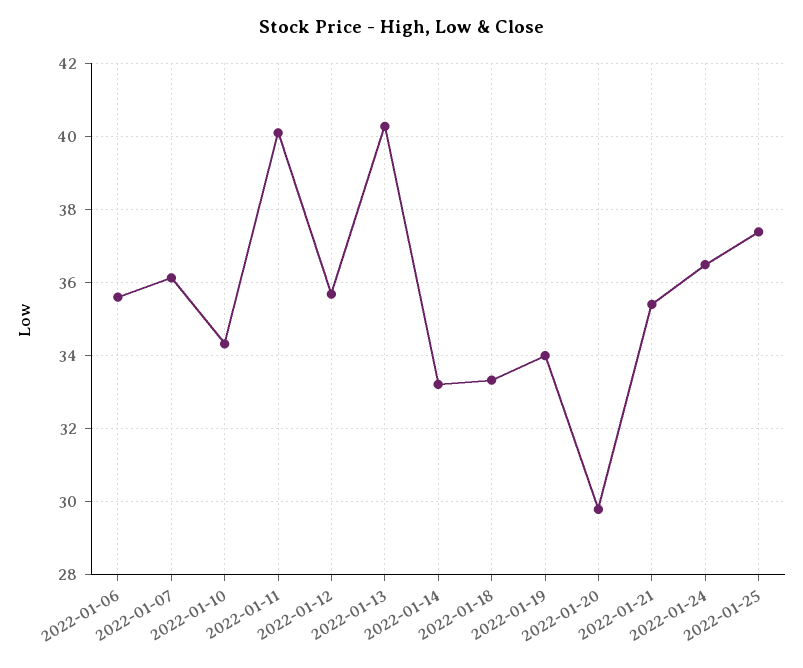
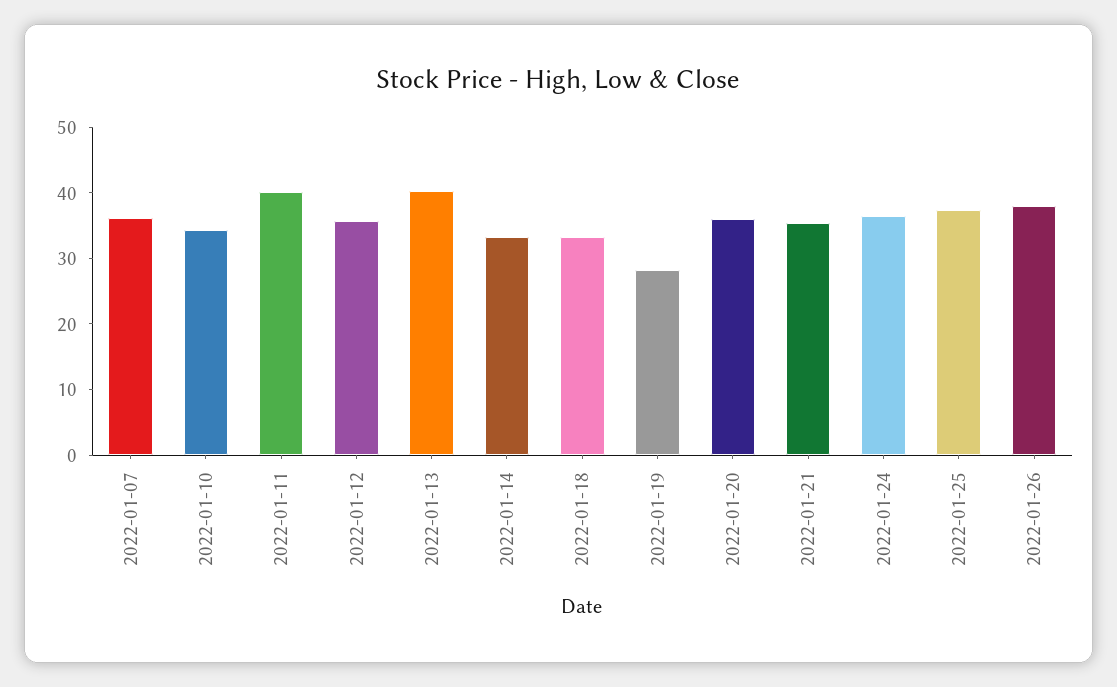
2022-01-06: 35.6 -> none
2022-01-19: 34 -> 28
2022-01-20: 29.8 -> 36
2022-01-26: none -> 38

